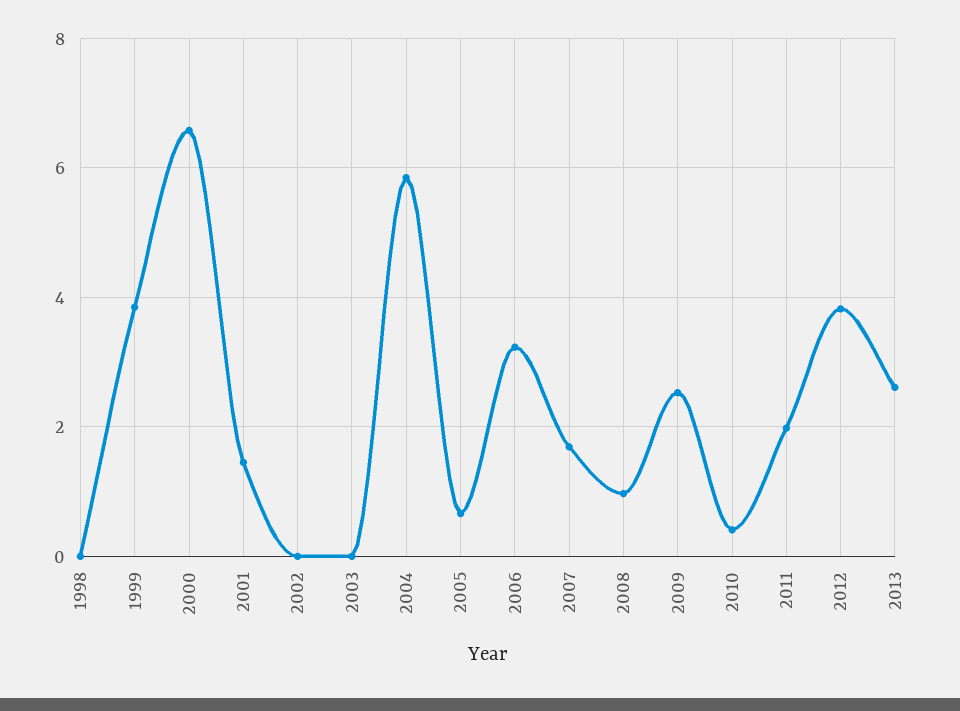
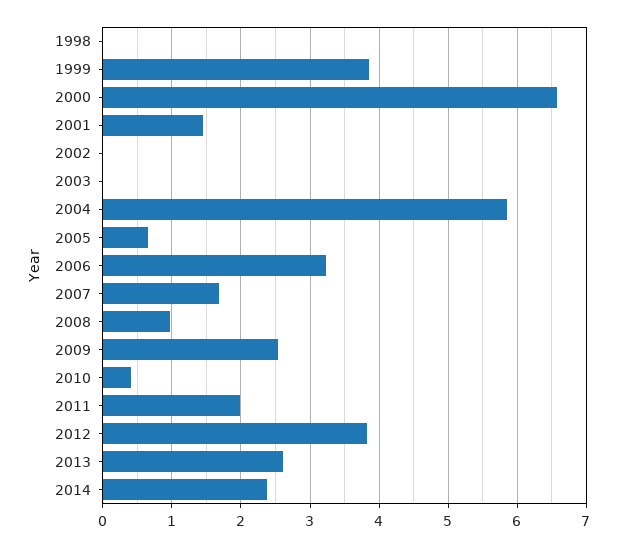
2014: none -> 2.4

